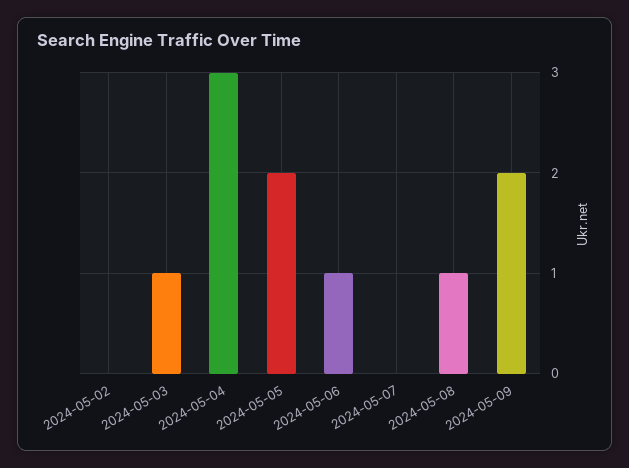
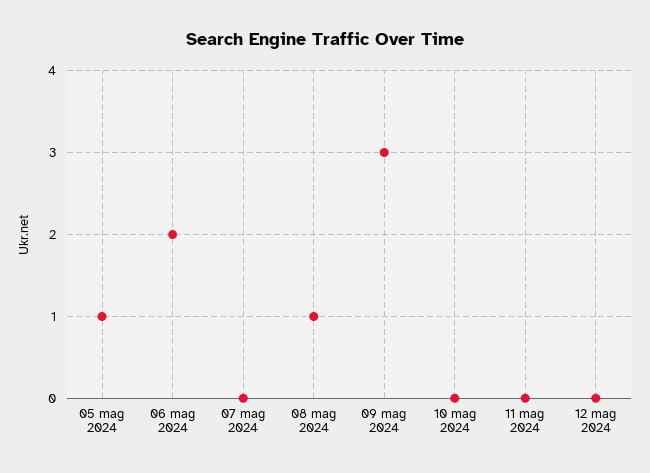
2024-05-02: 0 -> none
2024-05-03: 1 -> none
2024-05-04: 3 -> none
2024-05-05: 2 -> 1
2024-05-06: 1 -> 2
2024-05-09: 2 -> 3
10 mag 2024: none -> 0
11 mag 2024: none -> 0
12 mag 2024: none -> 0

